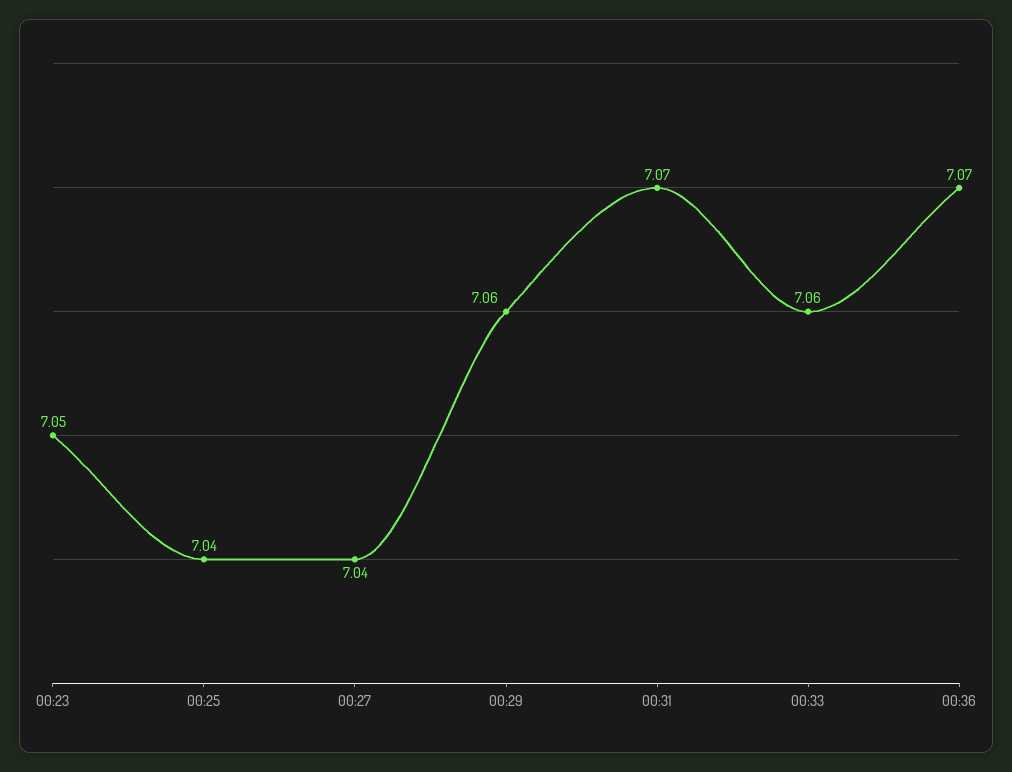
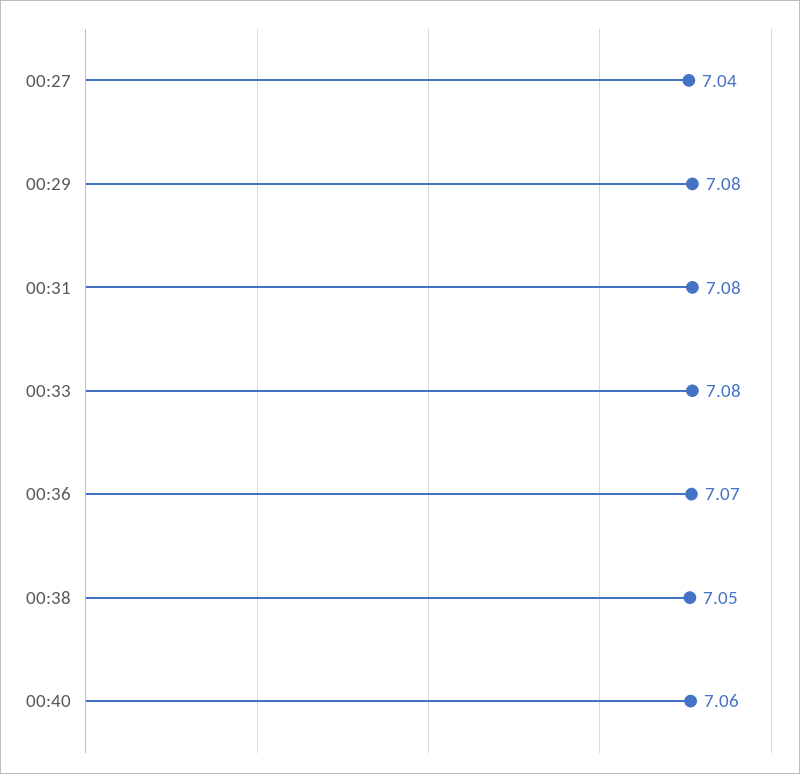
00:23: 7.05 -> none
00:25: 7.04 -> none
00:29: 7.06 -> 7.08
00:31: 7.07 -> 7.08
00:33: 7.06 -> 7.08
00:38: none -> 7.05
00:40: none -> 7.06

